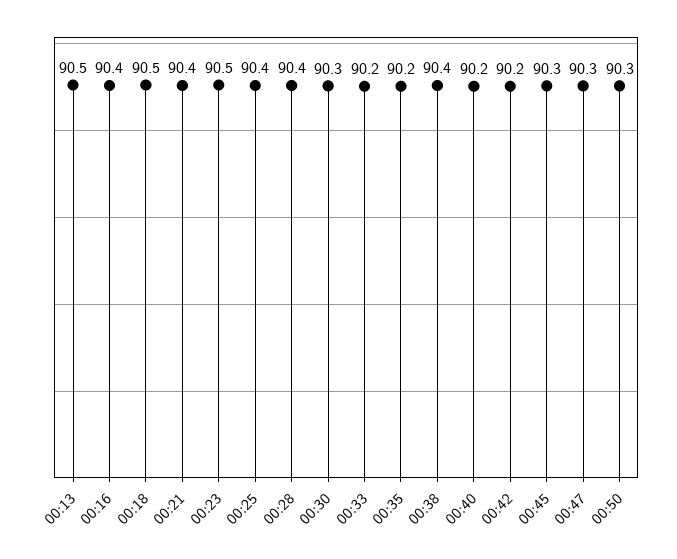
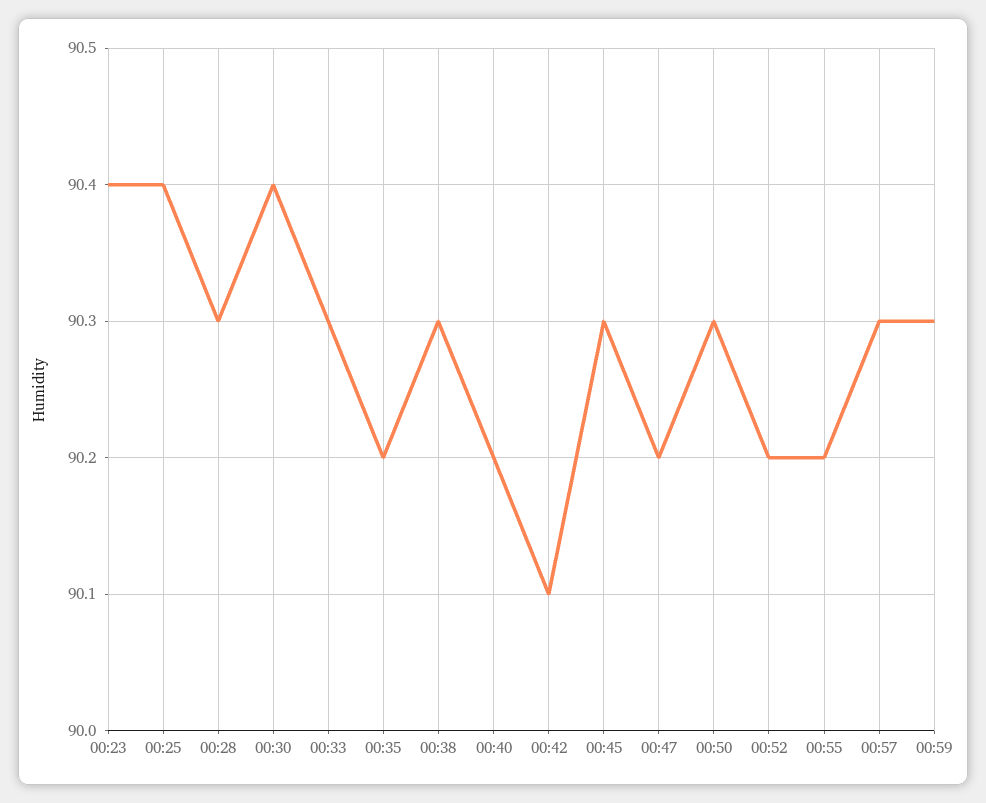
00:13: 90.5 -> none
00:16: 90.4 -> none
00:18: 90.5 -> none
00:21: 90.4 -> none
00:23: 90.5 -> 90.4
00:28: 90.4 -> 90.3
00:30: 90.3 -> 90.4
00:33: 90.2 -> 90.3
00:38: 90.4 -> 90.3
00:42: 90.2 -> 90.1
00:47: 90.3 -> 90.2
00:52: none -> 90.2
00:55: none -> 90.2
00:57: none -> 90.3
00:59: none -> 90.3

